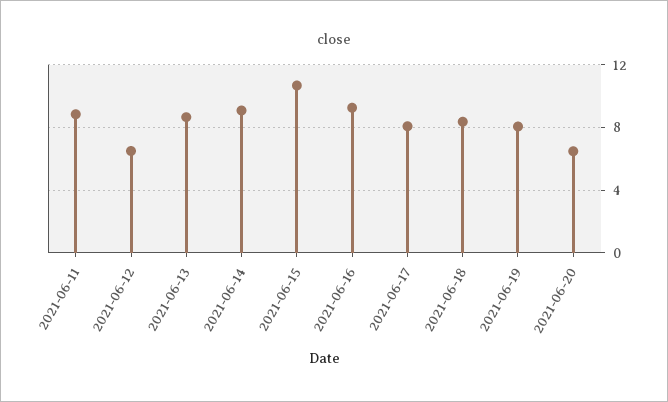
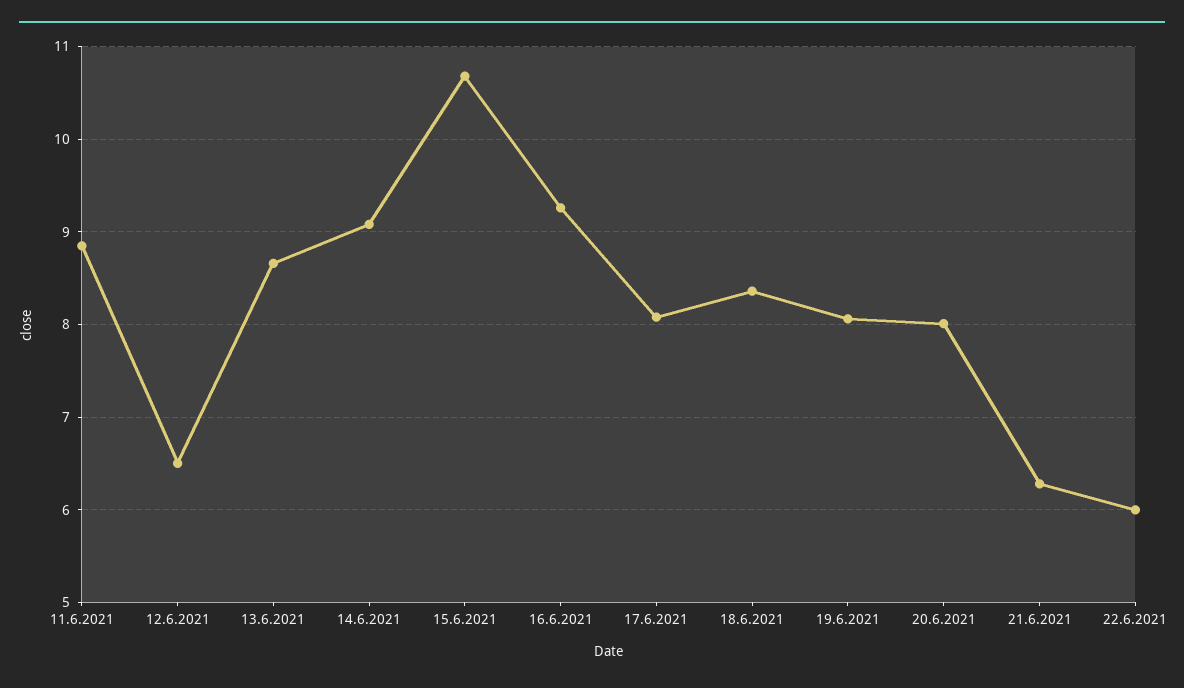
2021-06-20: 6.5 -> 8
21.6.2021: none -> 6.3
22.6.2021: none -> 6

